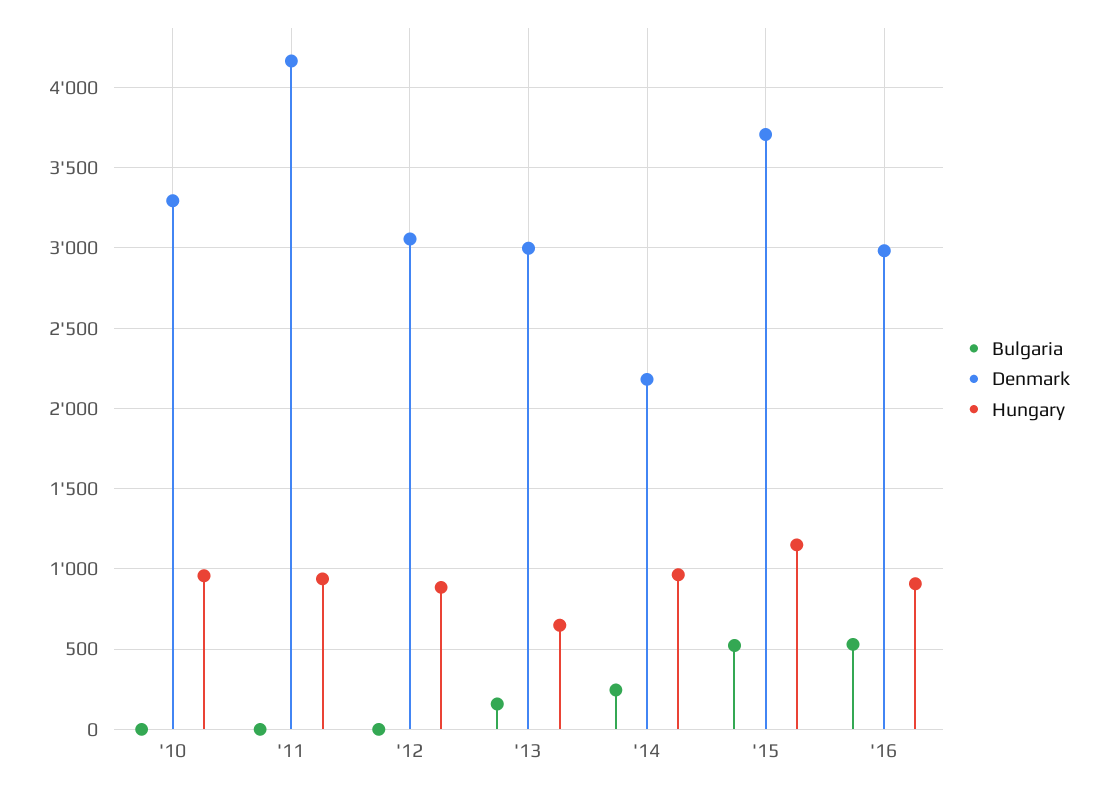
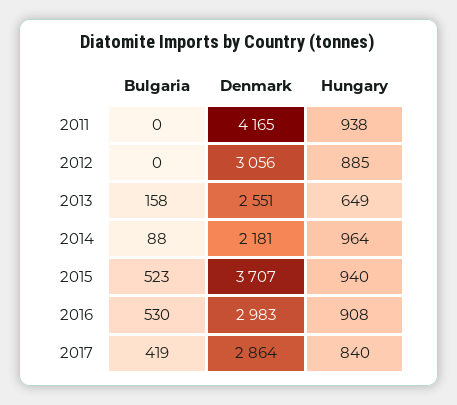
Bulgaria, '10: 0 -> none
Denmark, '10: 3300 -> none
Hungary, '10: 950 -> none
Denmark, '13: 3000 -> 2551
Bulgaria, '14: 250 -> 88
Hungary, '15: 1150 -> 940
Bulgaria, 2017: none -> 419
Denmark, 2017: none -> 2864
Hungary, 2017: none -> 840

